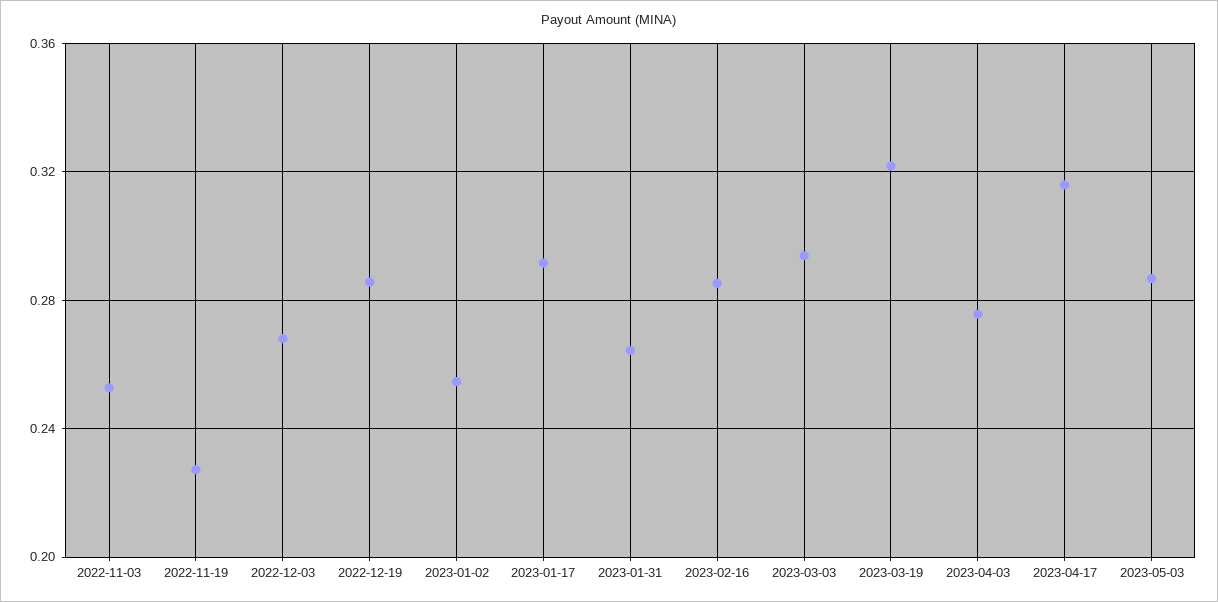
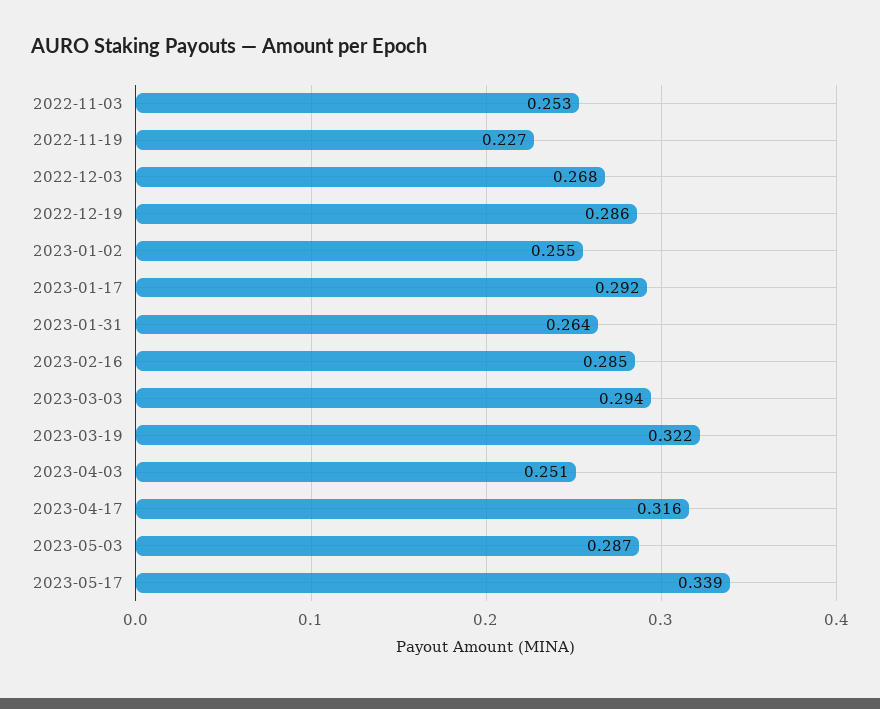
2023-04-03: 0.275 -> 0.251
2023-05-17: none -> 0.339

